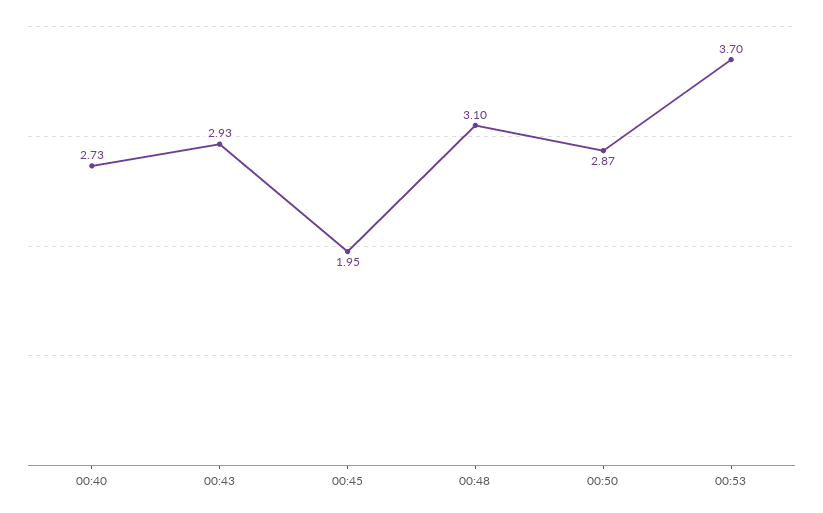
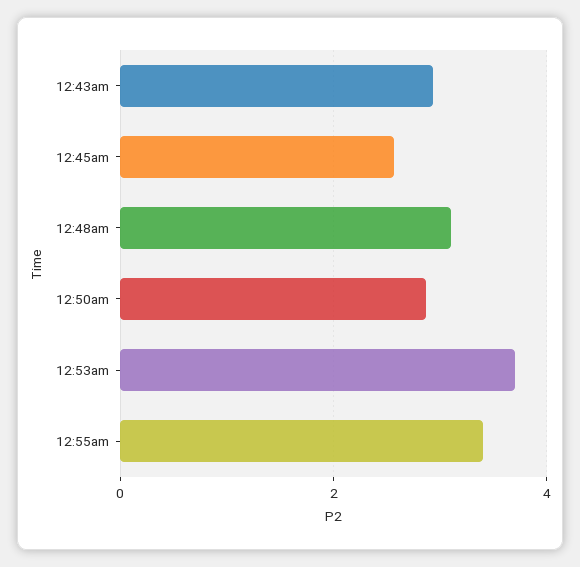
00:40: 2.73 -> none
00:45: 1.95 -> 2.6
12:55am: none -> 3.4

